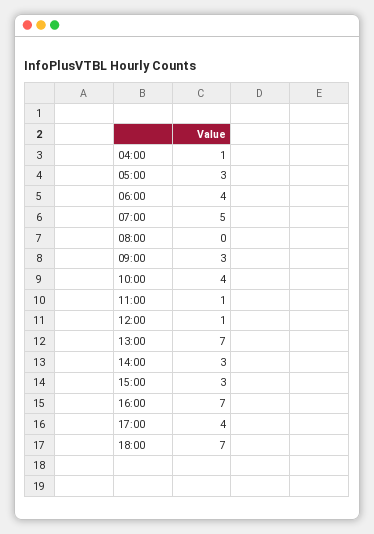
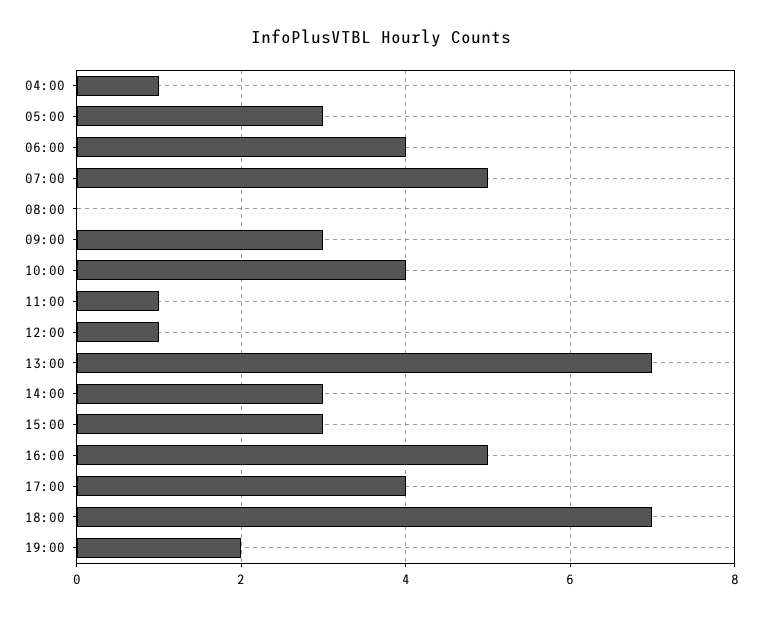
16:00: 7 -> 5
19:00: none -> 2

